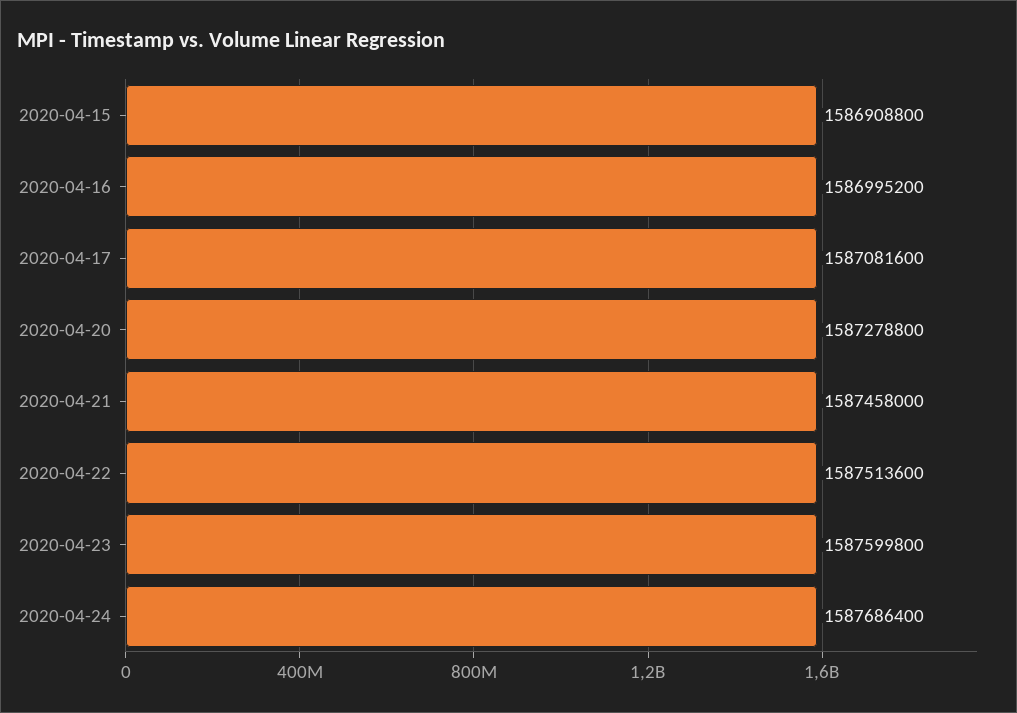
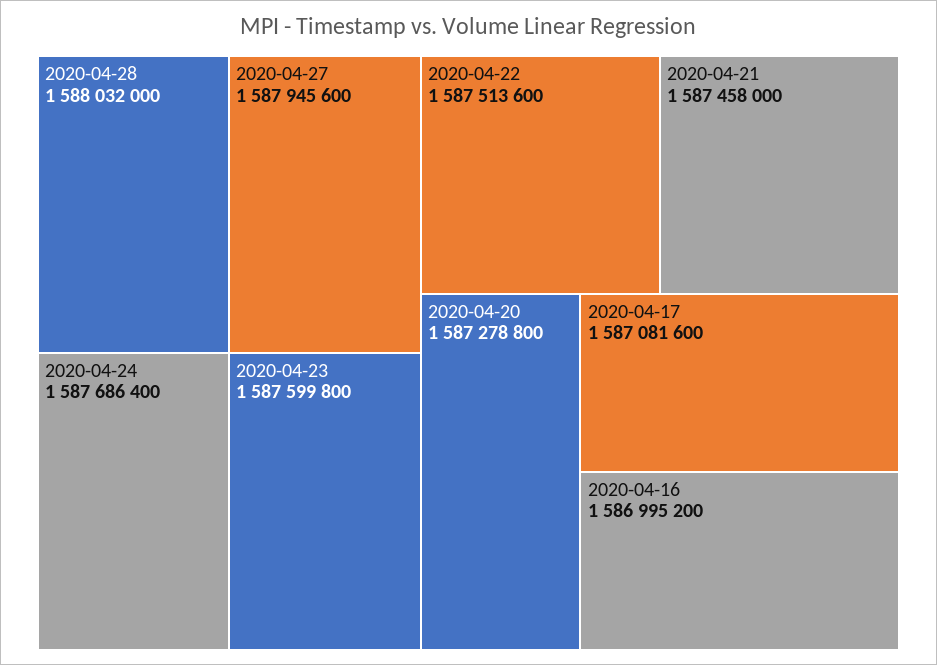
2020-04-15: 1586908800 -> none
2020-04-28: none -> 1588032000
2020-04-27: none -> 1587945600

